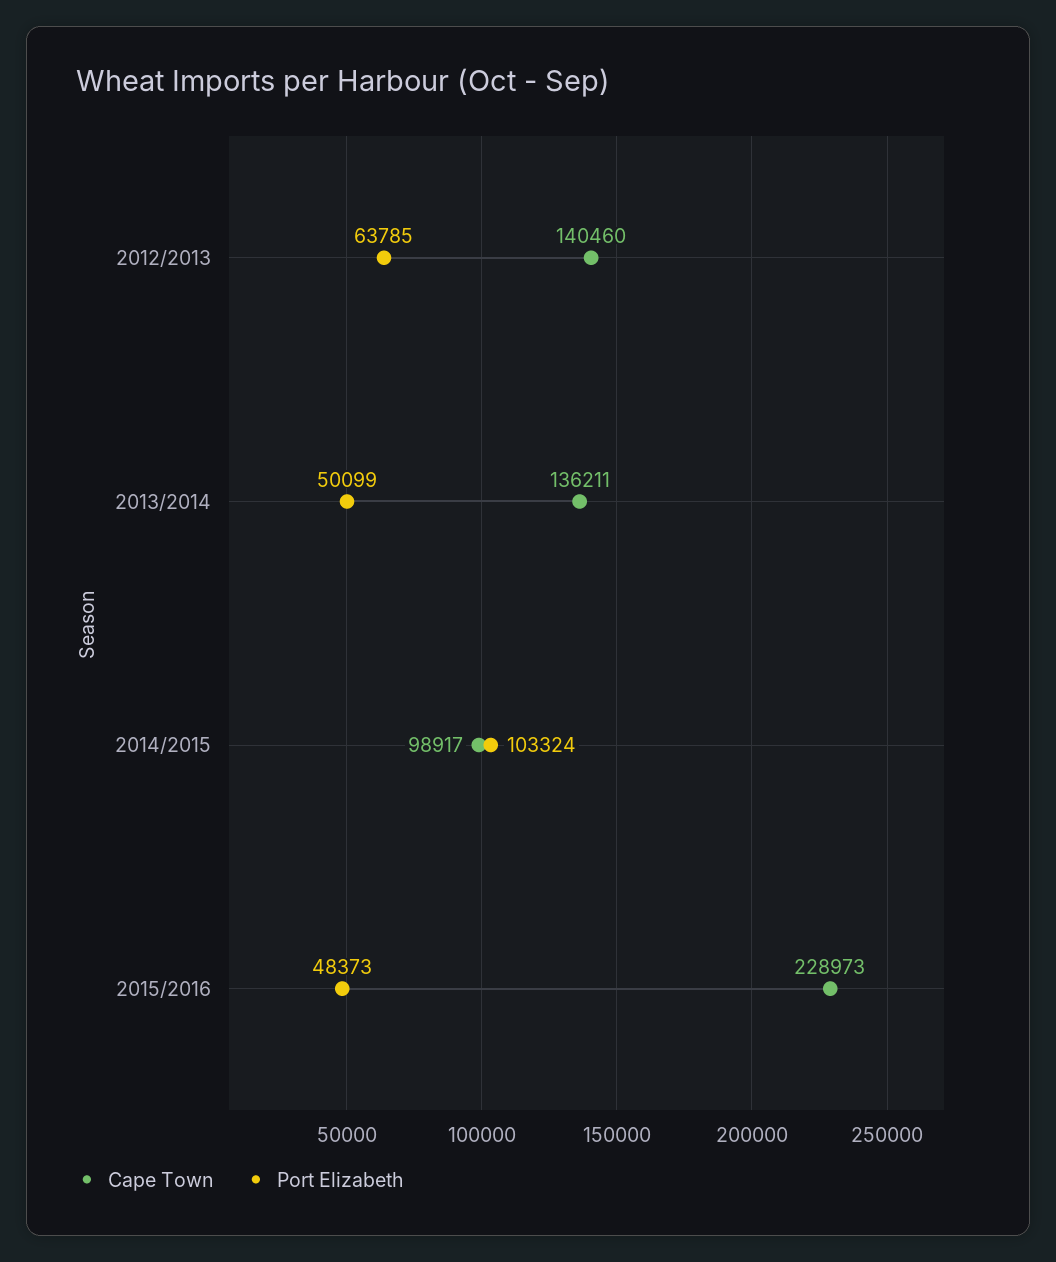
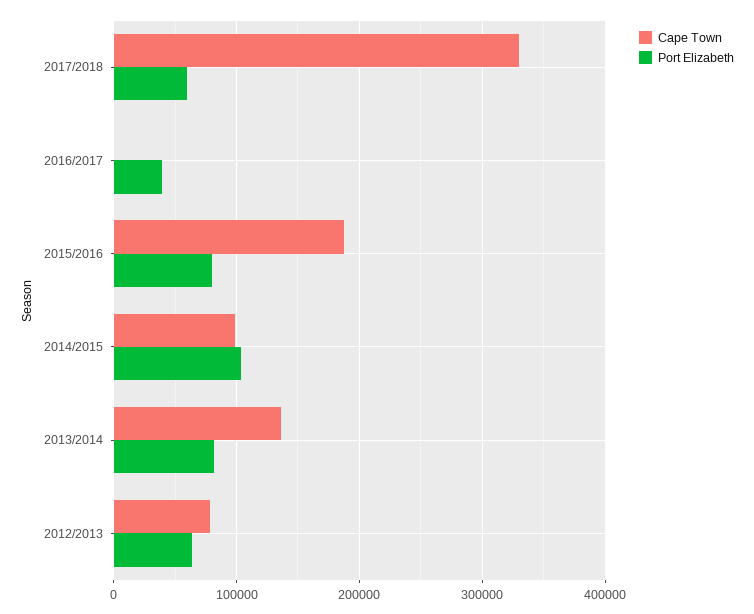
Cape Town, 2012/2013: 140460 -> 80000
Port Elizabeth, 2013/2014: 50099 -> 80000
Cape Town, 2015/2016: 228973 -> 190000
Port Elizabeth, 2015/2016: 48373 -> 80000
Cape Town, 2017/2018: none -> 330000
Port Elizabeth, 2017/2018: none -> 60000
Cape Town, 2016/2017: none -> 0
Port Elizabeth, 2016/2017: none -> 40000

